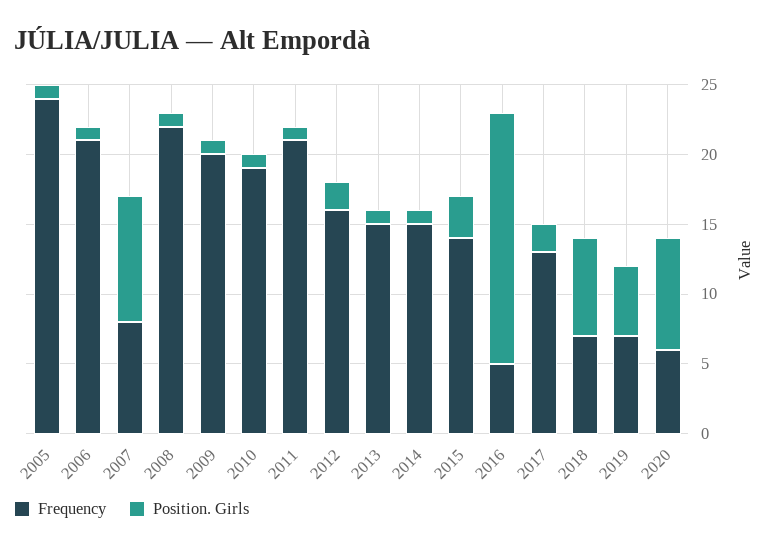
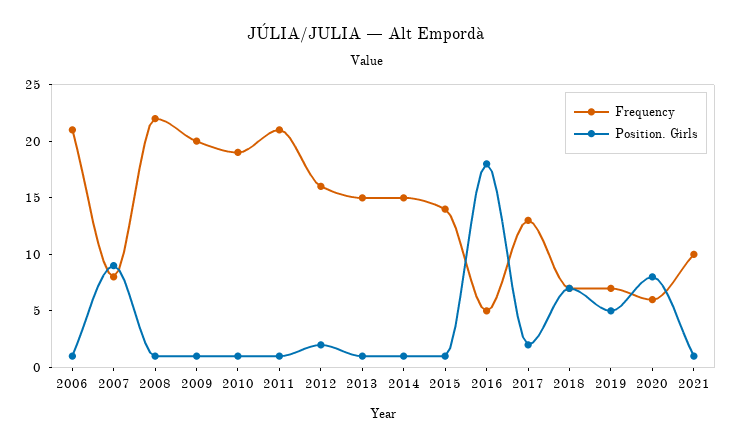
Frequency, 2005: 24 -> none
Position. Girls, 2005: 1 -> none
Position. Girls, 2015: 3 -> 1
Frequency, 2021: none -> 10
Position. Girls, 2021: none -> 1

